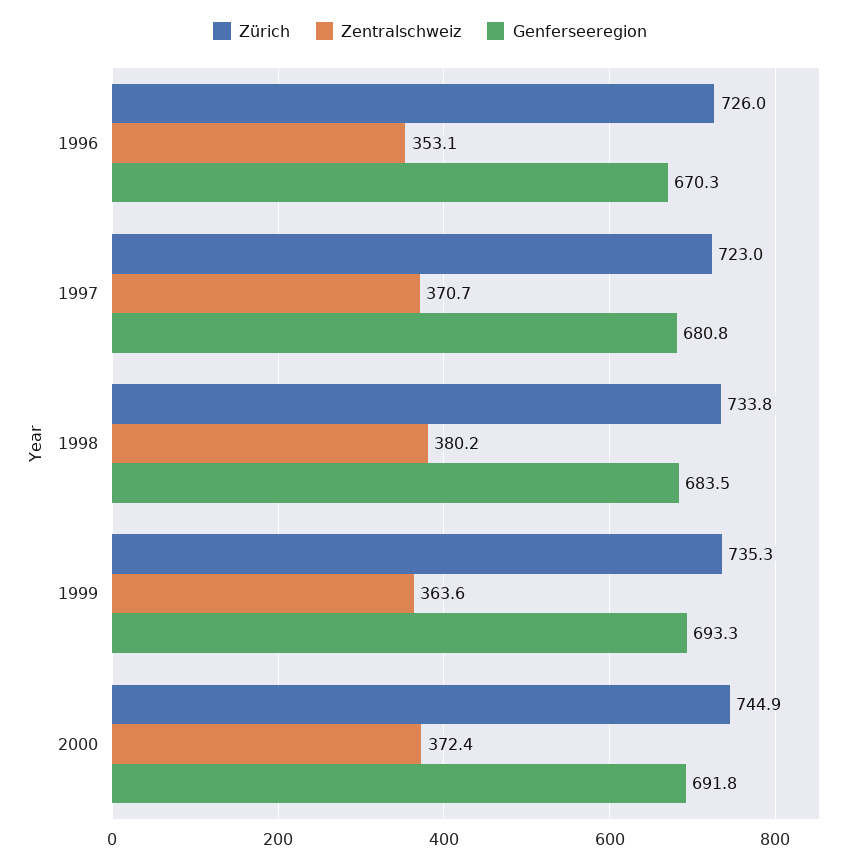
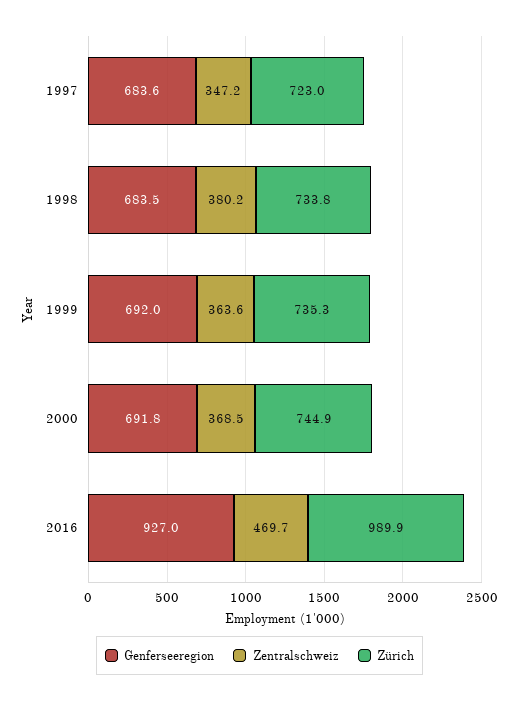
Zürich, 1996: 726 -> none
Zentralschweiz, 1996: 353.1 -> none
Genferseeregion, 1996: 670.3 -> none
Zentralschweiz, 1997: 370.7 -> 347.2
Genferseeregion, 1997: 680.8 -> 683.6
Genferseeregion, 1999: 693.3 -> 692
Zentralschweiz, 2000: 372.4 -> 368.5
Genferseeregion, 2016: none -> 927
Zentralschweiz, 2016: none -> 469.7
Zürich, 2016: none -> 989.9

